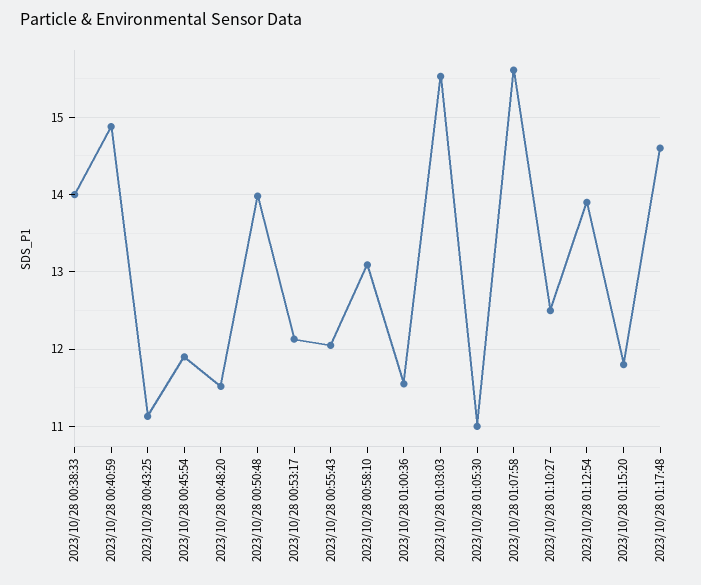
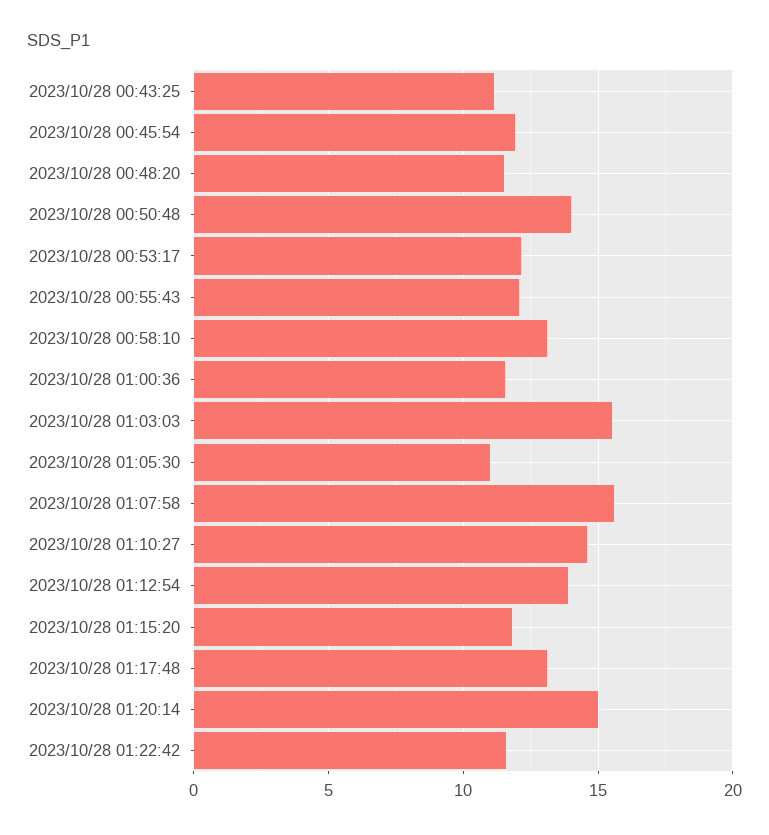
2023/10/28 00:38:33: 14 -> none
2023/10/28 00:40:59: 14.9 -> none
2023/10/28 01:10:27: 12.5 -> 14.5
2023/10/28 01:17:48: 14.6 -> 13
2023/10/28 01:20:14: none -> 15
2023/10/28 01:22:42: none -> 11.5

